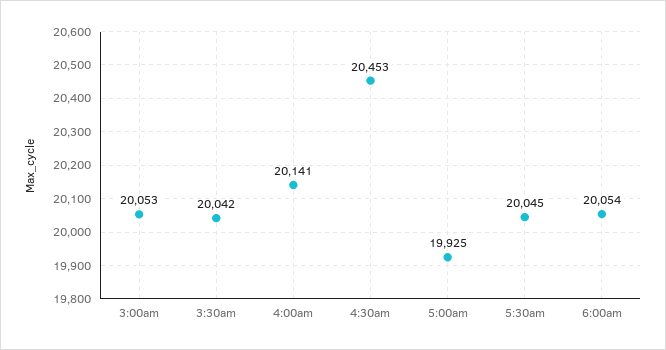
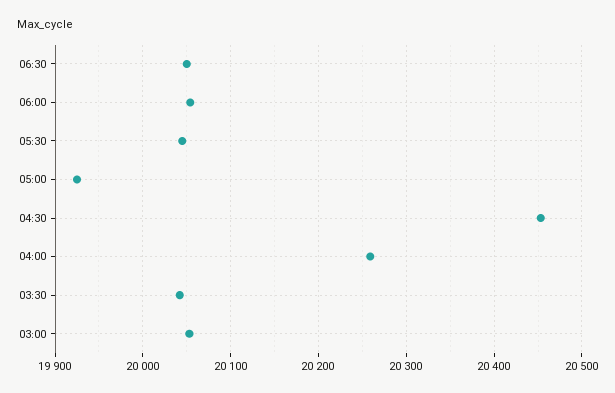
4:00am: 20141 -> 20260
06:30: none -> 20050

